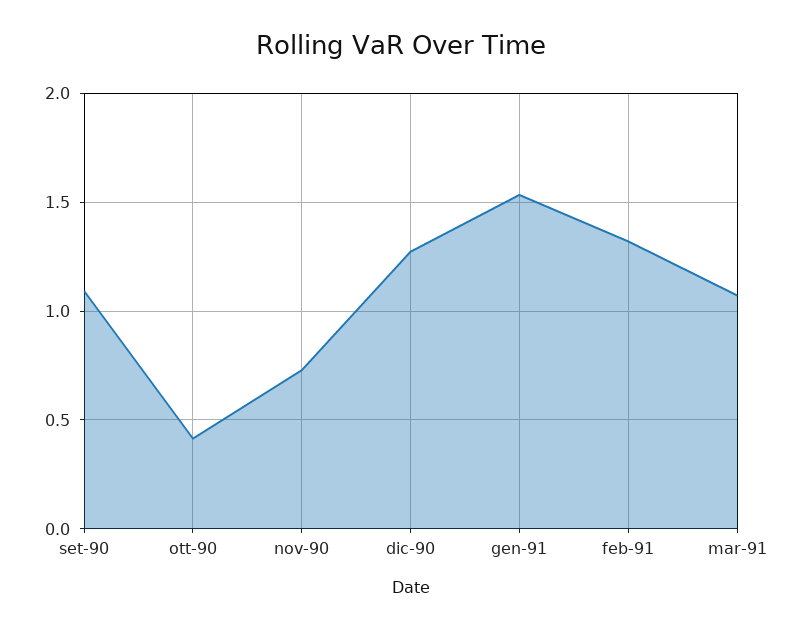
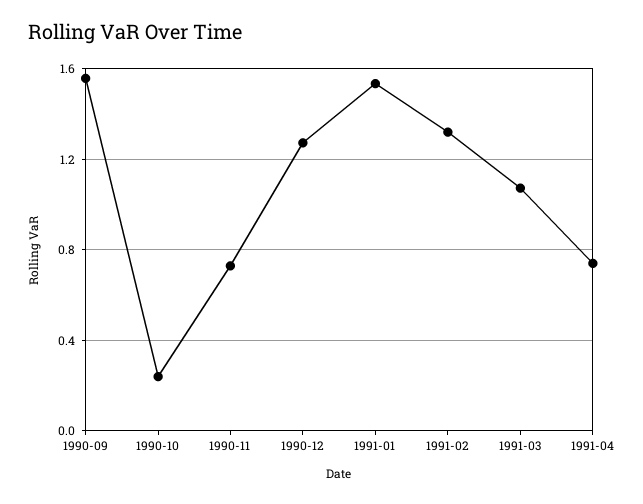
set-90: 1.1 -> 1.55
ott-90: 0.4 -> 0.25
1991-04: none -> 0.75

